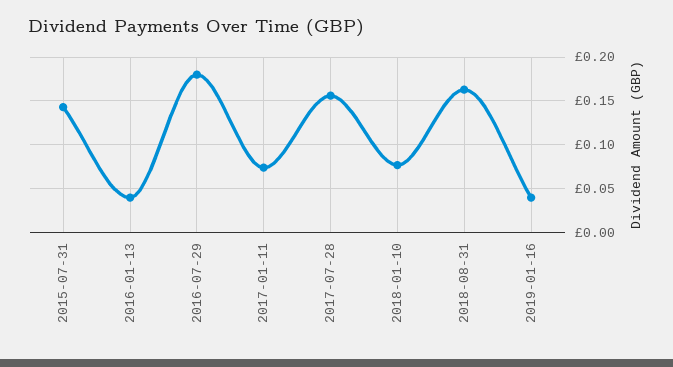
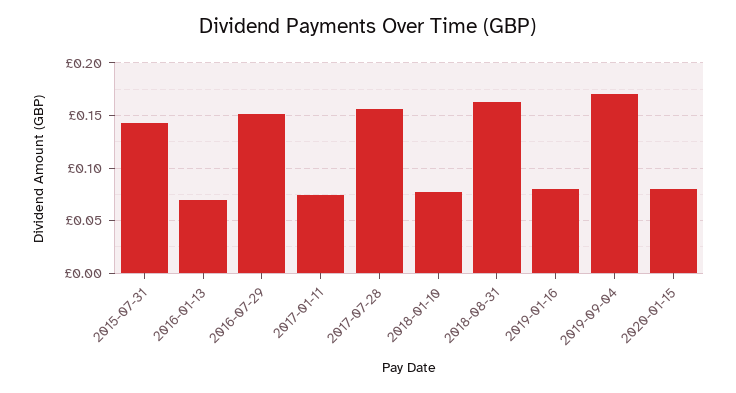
2016-01-13: 0.04 -> 0.07
2016-07-29: 0.18 -> 0.15
2019-01-16: 0.04 -> 0.08
2019-09-04: none -> 0.17
2020-01-15: none -> 0.08

